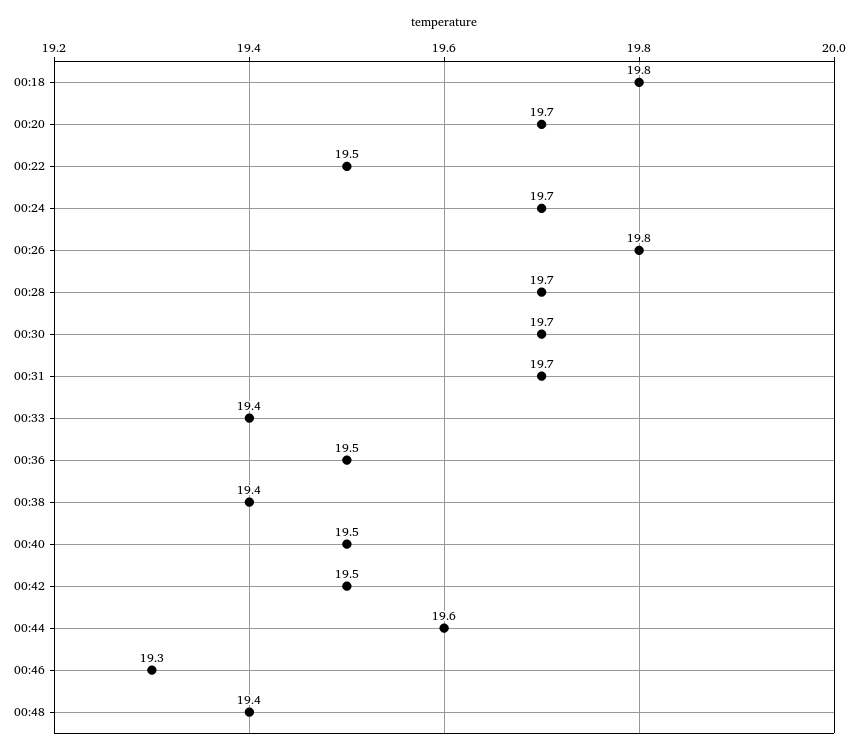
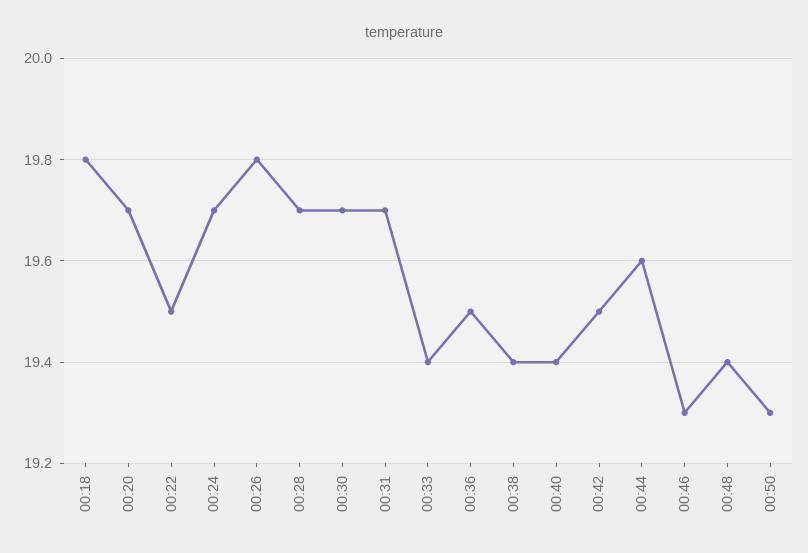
00:40: 19.5 -> 19.4
00:50: none -> 19.3

